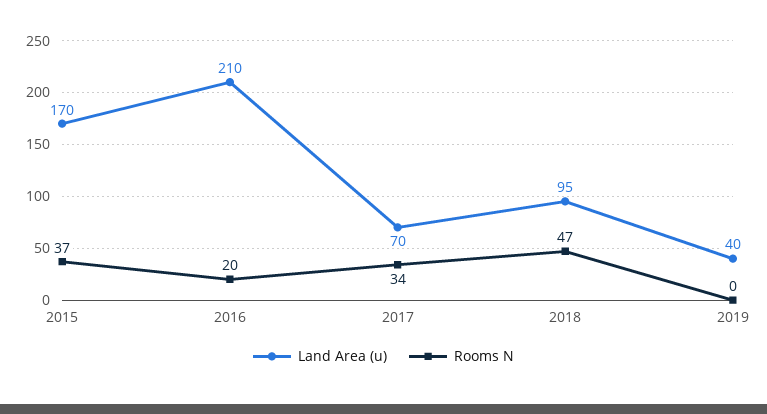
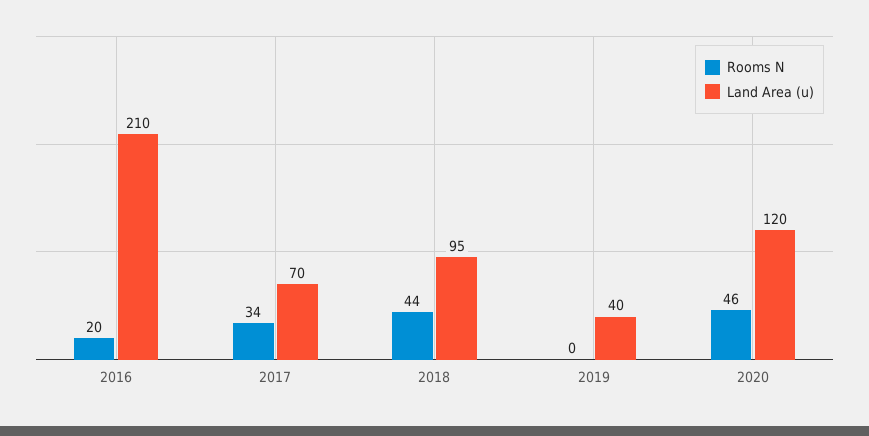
Land Area (u), 2015: 170 -> none
Rooms N, 2015: 37 -> none
Rooms N, 2018: 47 -> 44
Rooms N, 2020: none -> 46
Land Area (u), 2020: none -> 120

